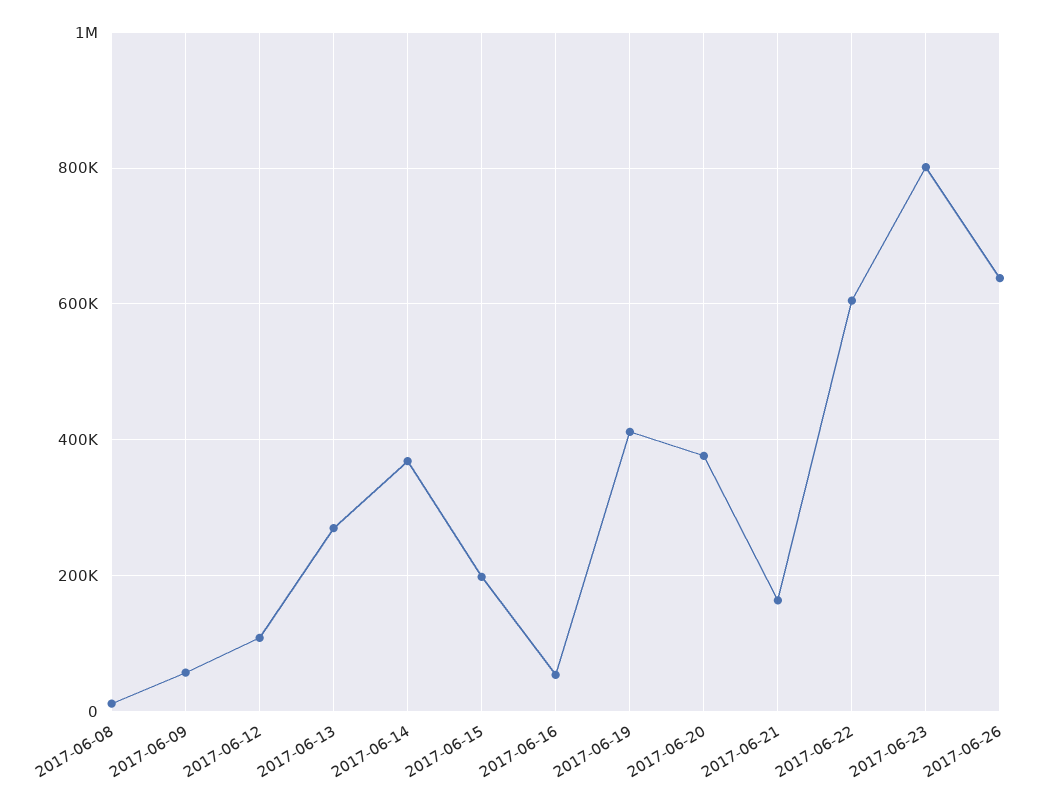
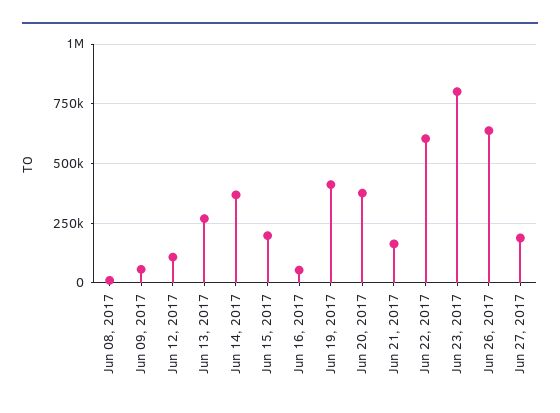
Jun 27, 2017: none -> 200000

